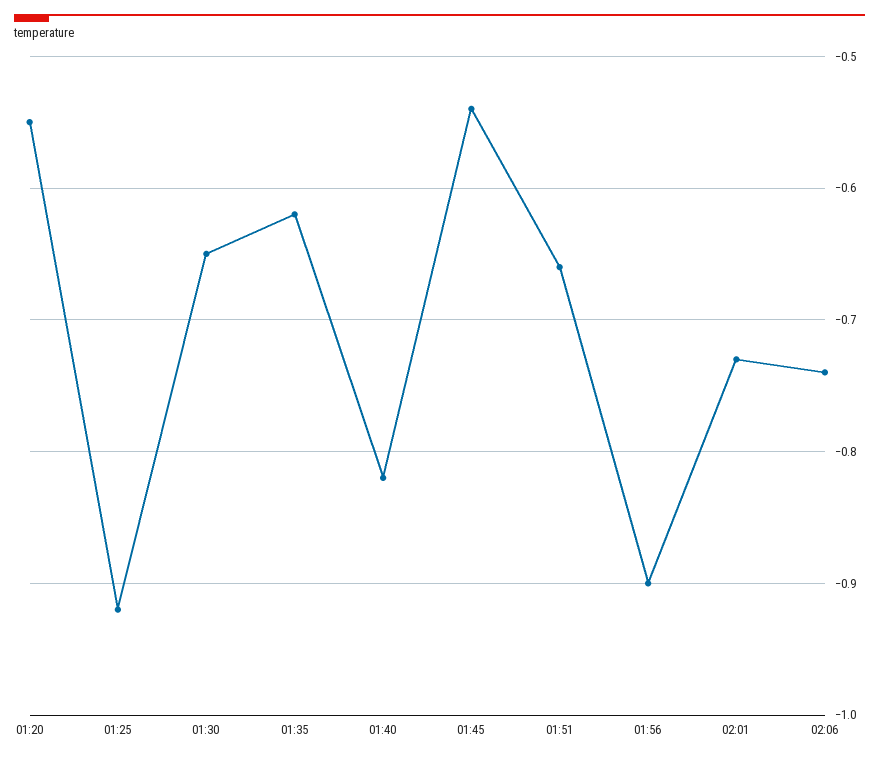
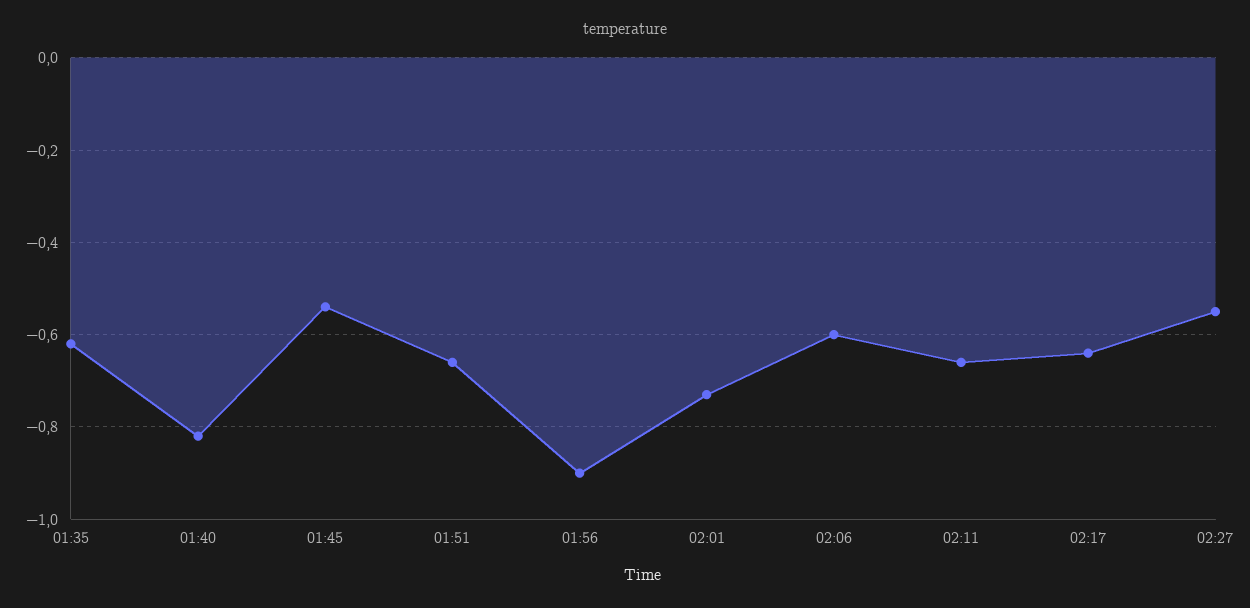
01:20: -0.55 -> none
01:25: -0.92 -> none
01:30: -0.65 -> none
02:06: -0.74 -> -0.6
02:11: none -> -0.65
02:17: none -> -0.65
02:27: none -> -0.55

